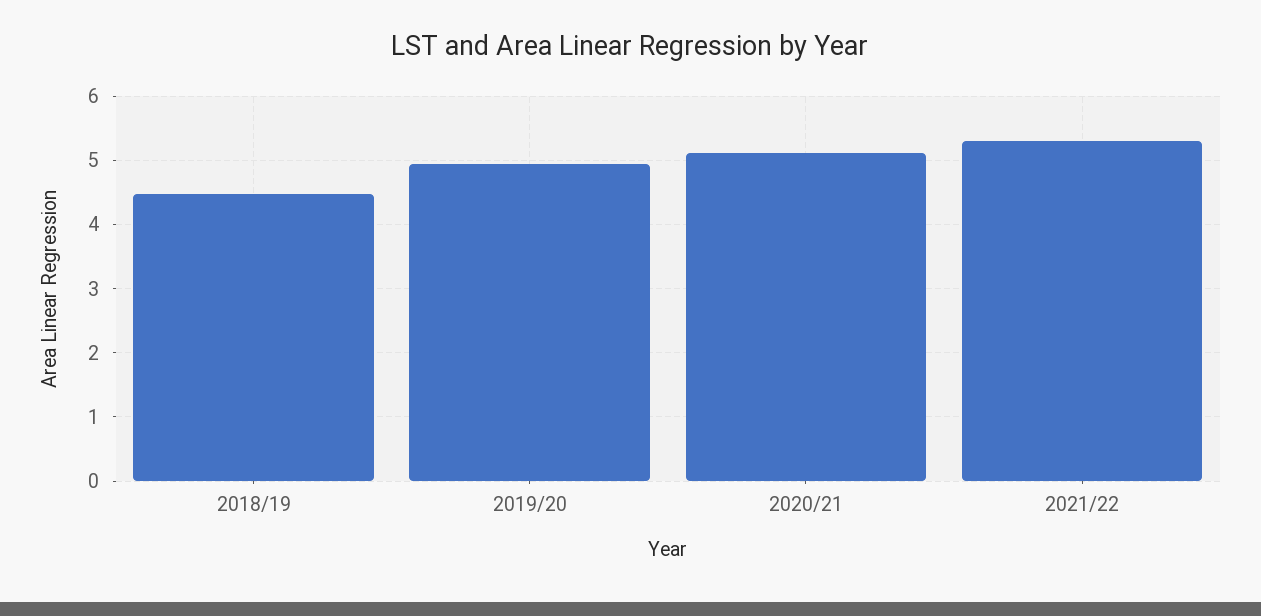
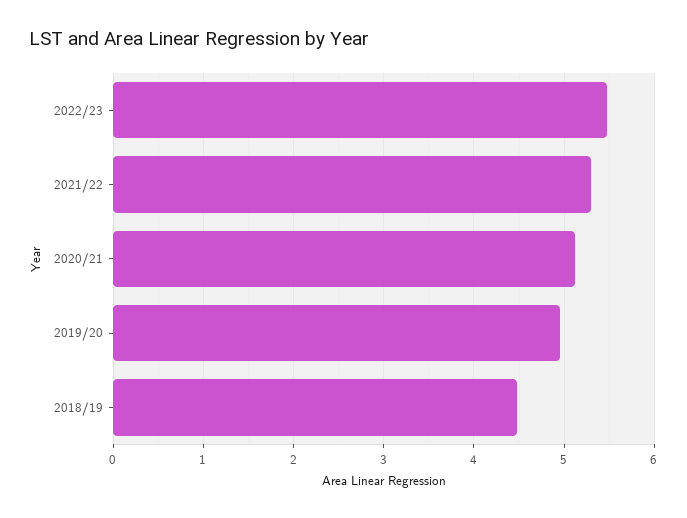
2022/23: none -> 5.5

